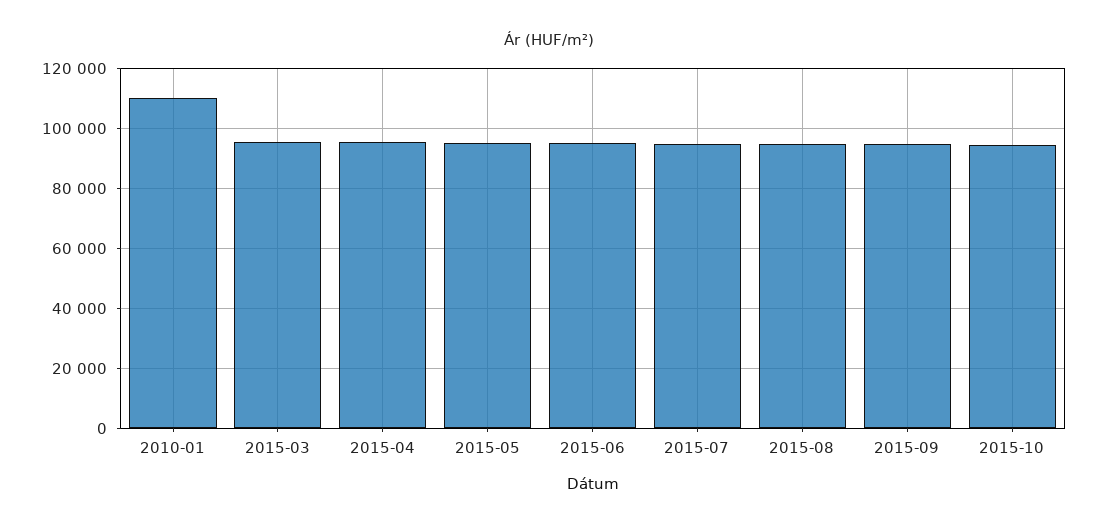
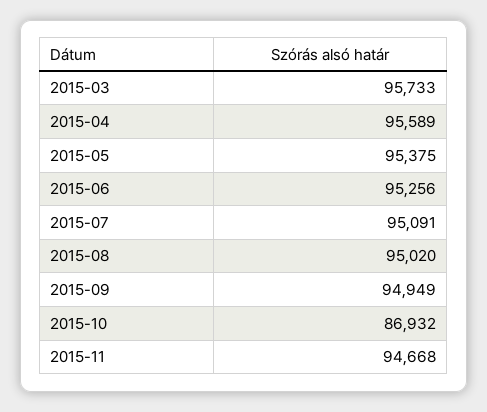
2010-01: 110000 -> none
2015-10: 95000 -> 86932
2015-11: none -> 94668

